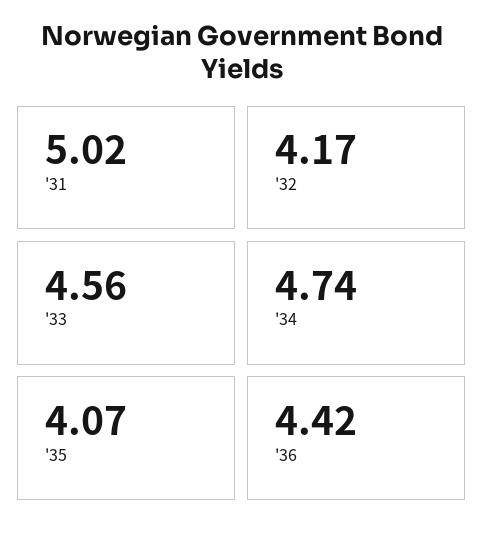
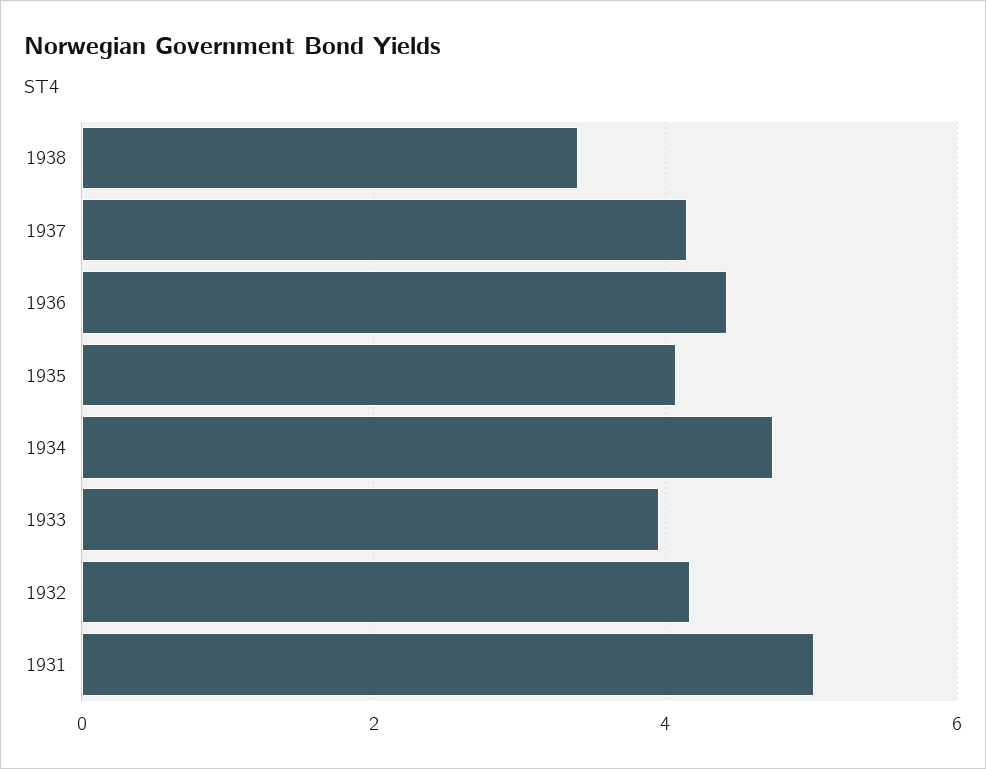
'33: 4.56 -> 4
1938: none -> 3.4
1937: none -> 4.2

